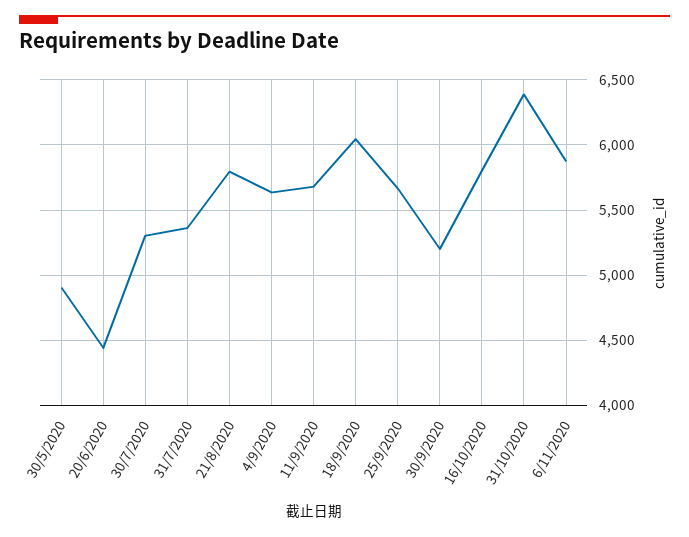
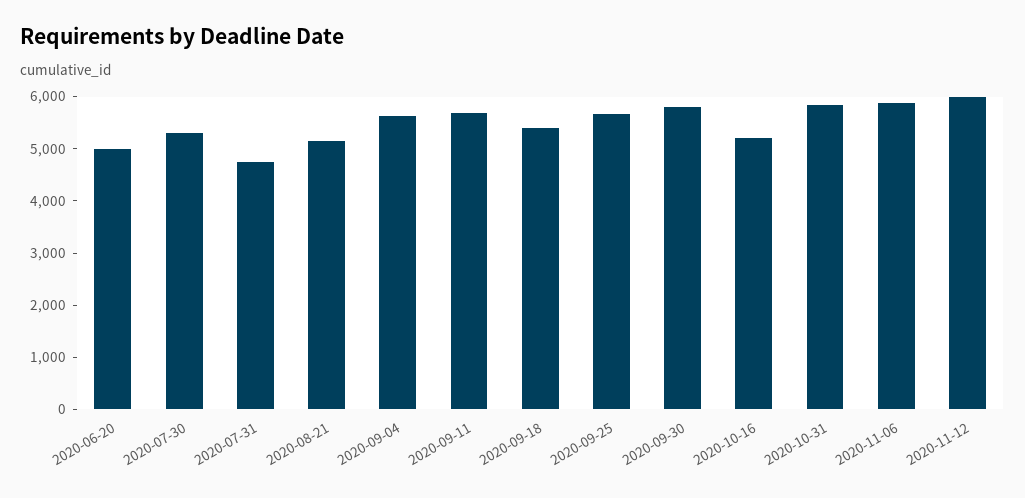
30/5/2020: 4900 -> none
20/6/2020: 4450 -> 5000
31/7/2020: 5350 -> 4800
21/8/2020: 5800 -> 5200
18/9/2020: 6050 -> 5400
30/9/2020: 5200 -> 5800
16/10/2020: 5800 -> 5200
31/10/2020: 6400 -> 5800
2020-11-12: none -> 6000

